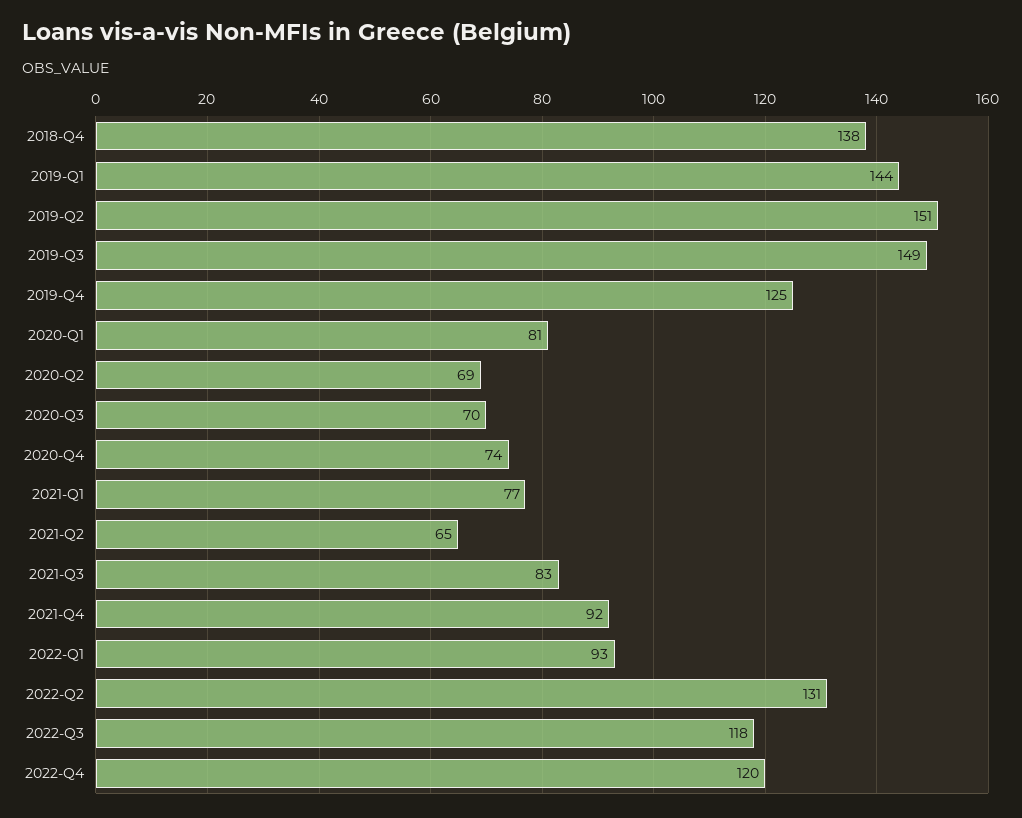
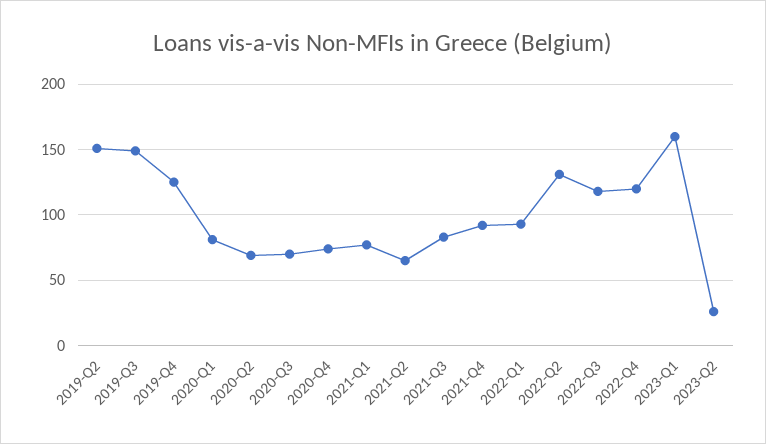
2018-Q4: 138 -> none
2019-Q1: 144 -> none
2023-Q1: none -> 160
2023-Q2: none -> 25

